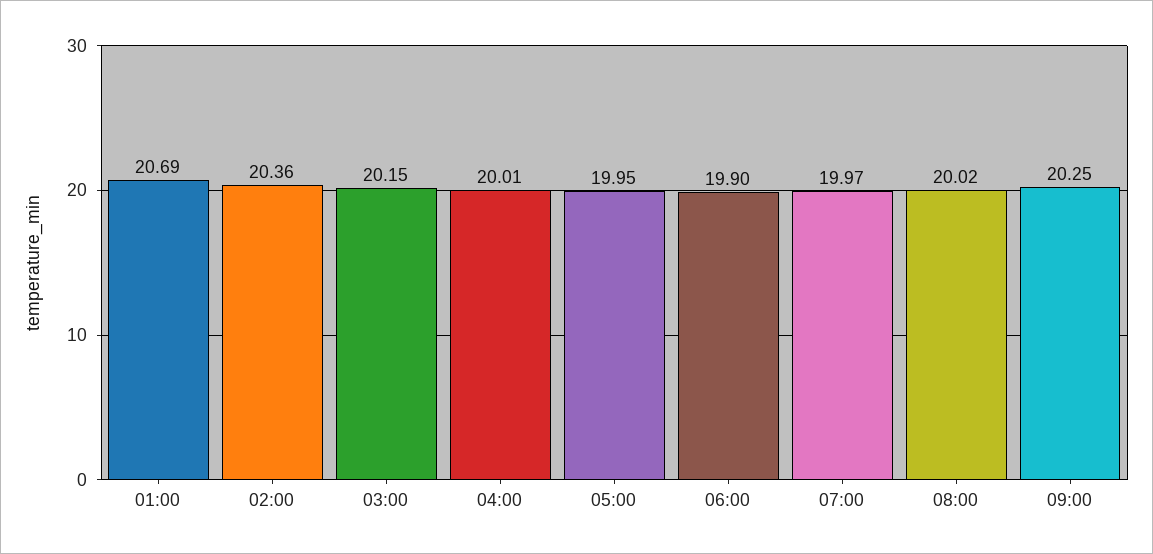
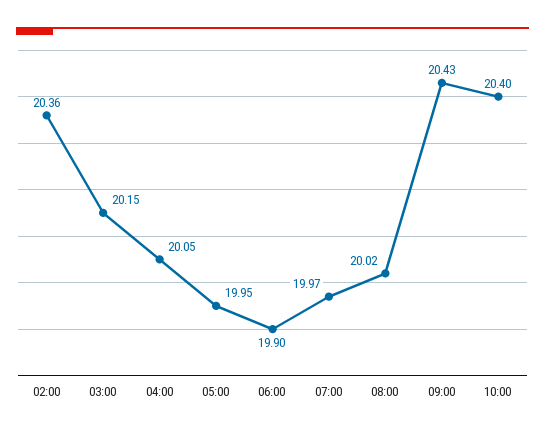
01:00: 20.69 -> none
04:00: 20.01 -> 20.05
09:00: 20.25 -> 20.43
10:00: none -> 20.4

